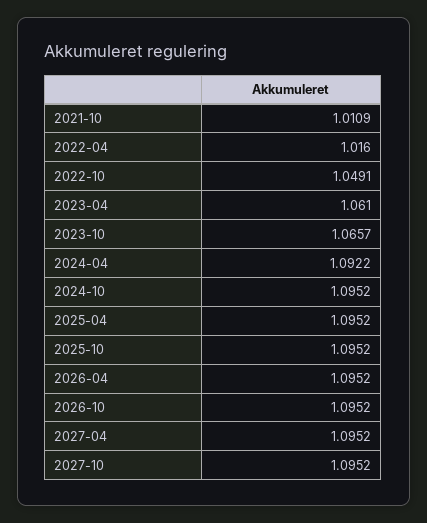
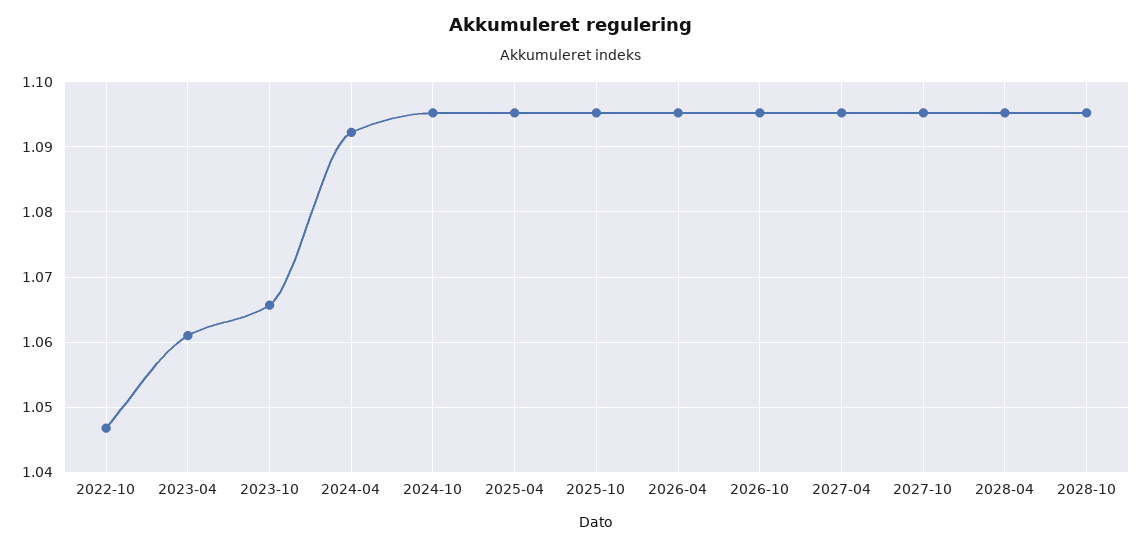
2021-10: 1.0109 -> none
2022-04: 1.016 -> none
2022-10: 1.0491 -> 1.047
2028-04: none -> 1.095
2028-10: none -> 1.095

